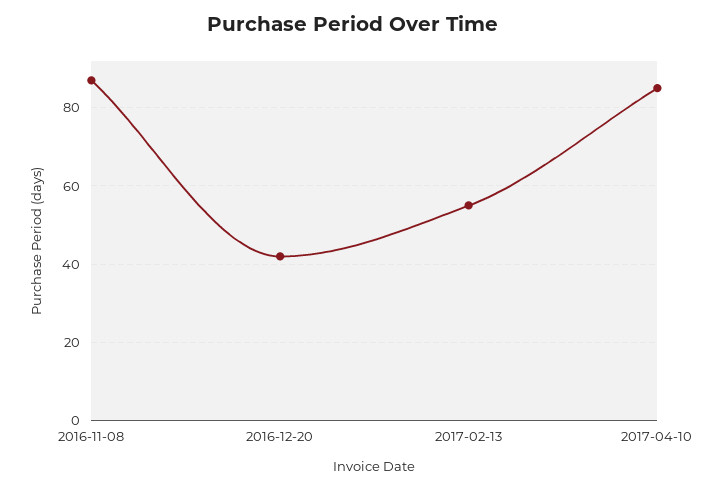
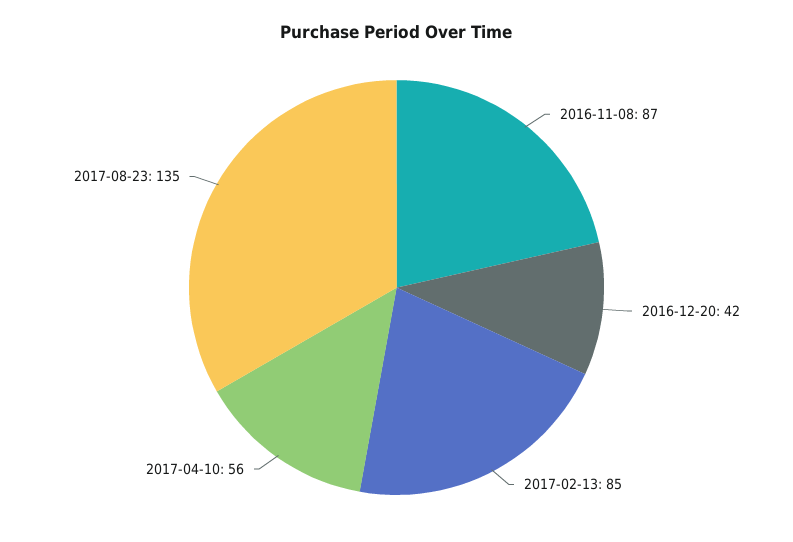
2017-02-13: 55 -> 85
2017-04-10: 85 -> 56
2017-08-23: none -> 135

